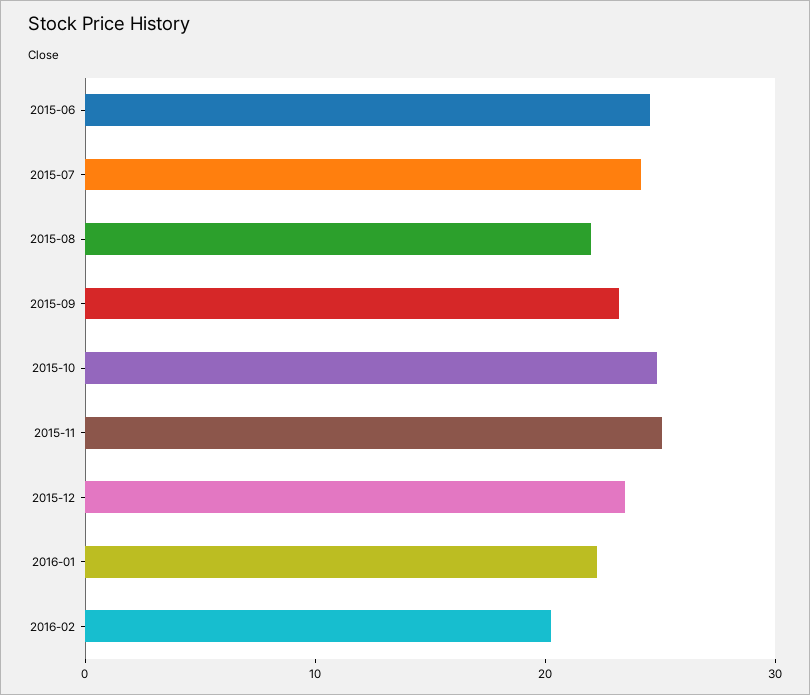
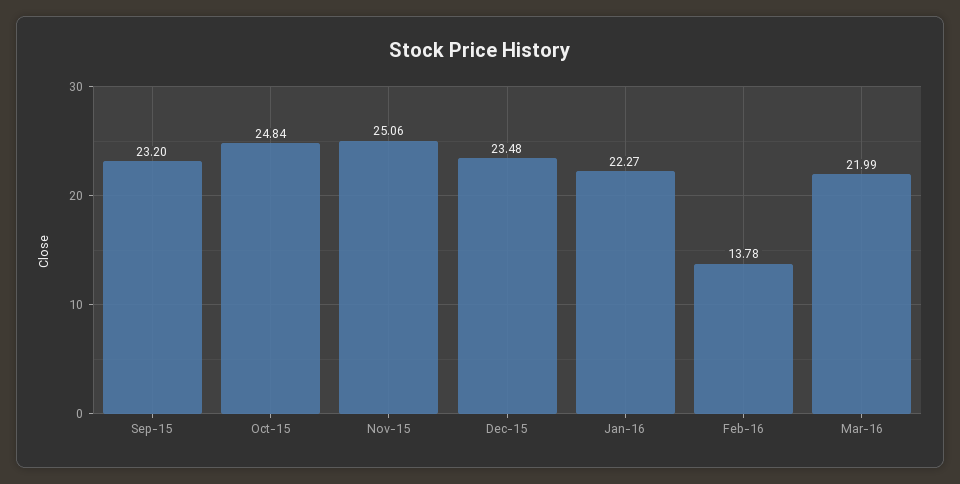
2015-06: 24 -> none
2015-07: 24 -> none
2015-08: 22 -> none
2016-02: 20 -> 13.78
Mar-16: none -> 21.99

